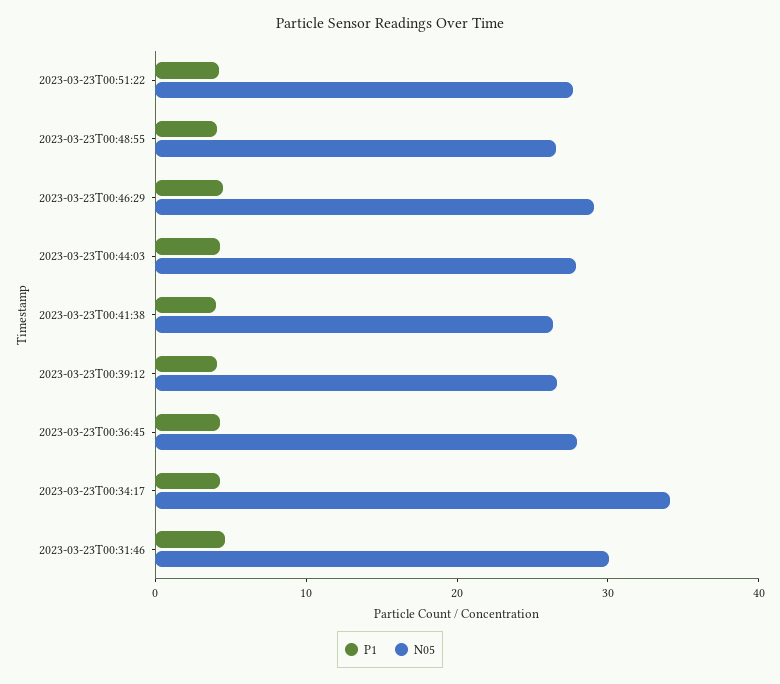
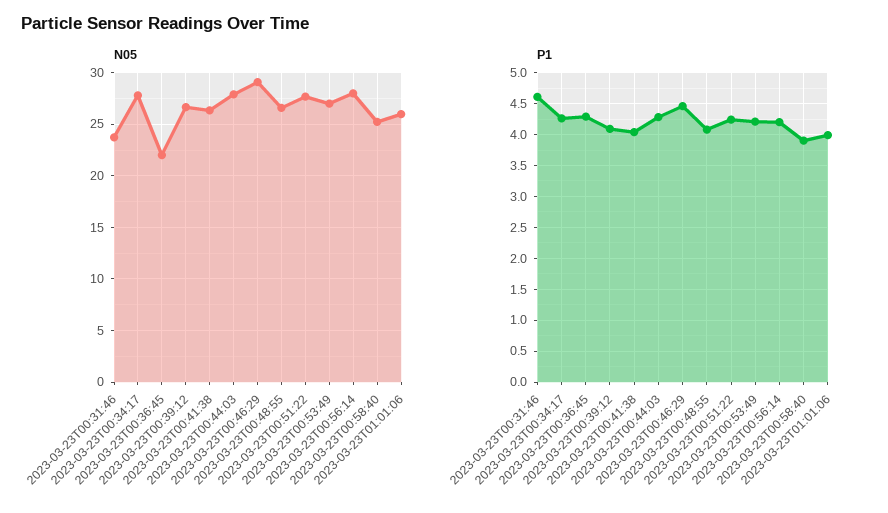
N05, 2023-03-23T00:36:45: 28 -> 22
N05, 2023-03-23T00:34:17: 34 -> 28
N05, 2023-03-23T00:31:46: 30 -> 24
N05, 2023-03-23T00:53:49: none -> 27
N05, 2023-03-23T00:56:14: none -> 28
N05, 2023-03-23T00:58:40: none -> 25
N05, 2023-03-23T01:01:06: none -> 26
P1, 2023-03-23T00:53:49: none -> 4.2
P1, 2023-03-23T00:56:14: none -> 4.2
P1, 2023-03-23T00:58:40: none -> 3.9
P1, 2023-03-23T01:01:06: none -> 4

